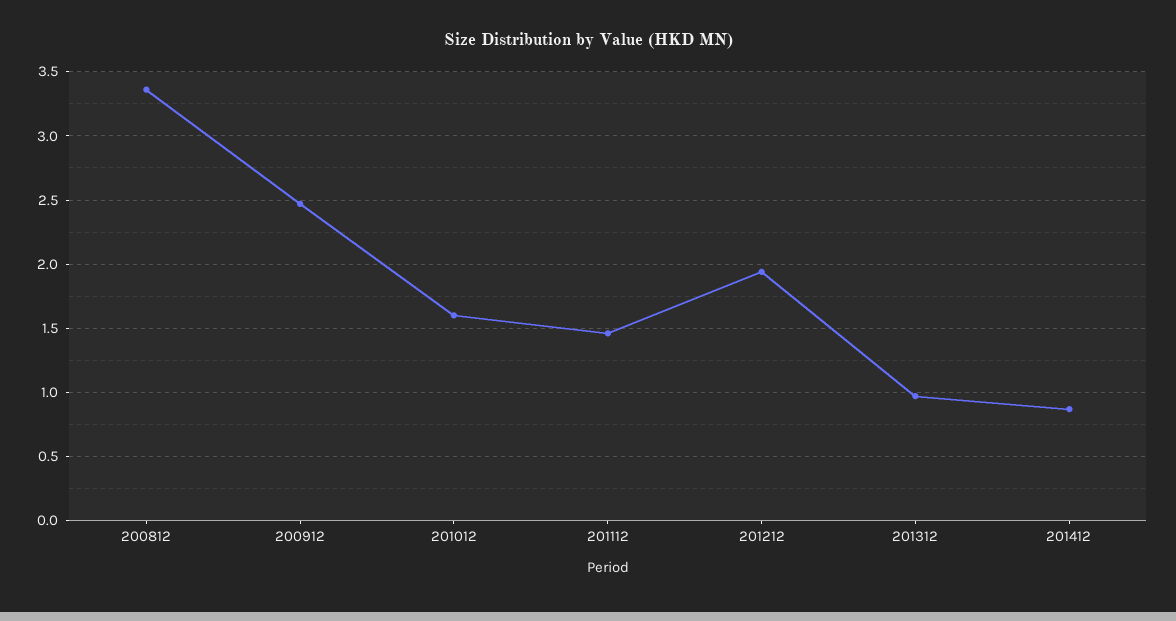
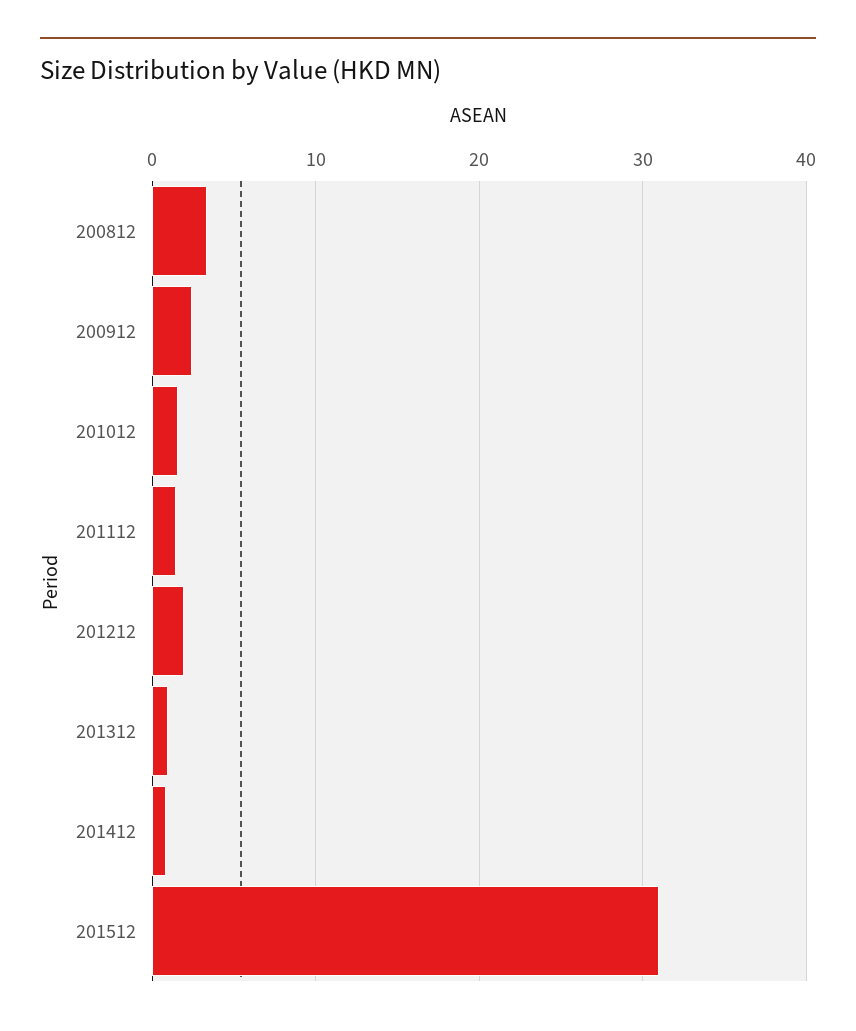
201512: none -> 31

